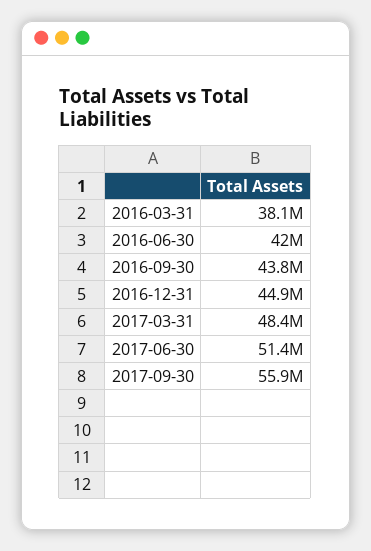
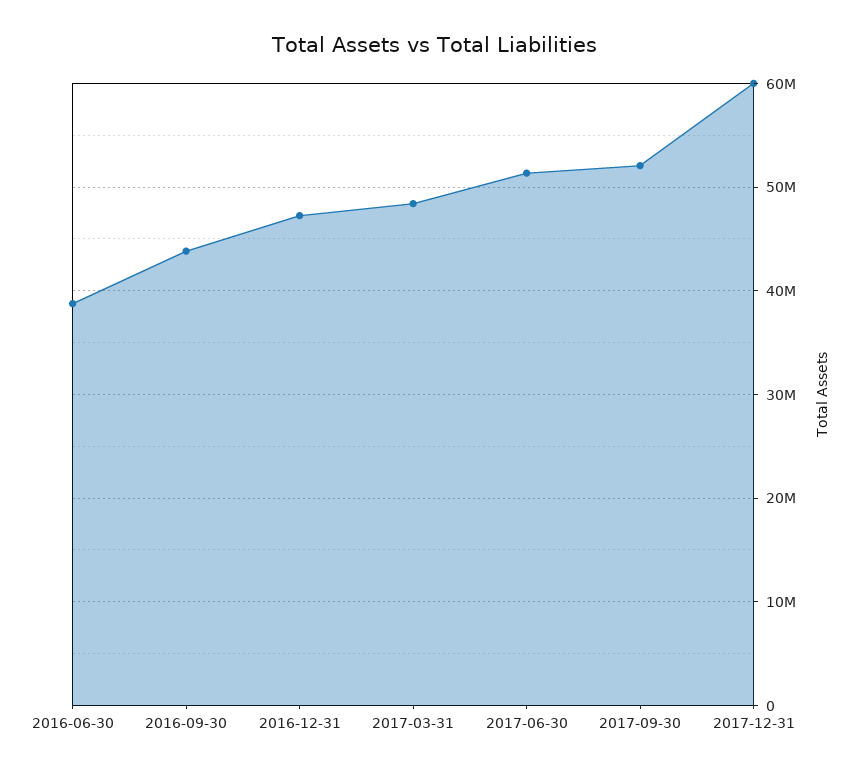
2016-03-31: 38100000 -> none
2016-06-30: 42000000 -> 39000000
2016-12-31: 44900000 -> 47000000
2017-09-30: 55900000 -> 52000000
2017-12-31: none -> 60000000

